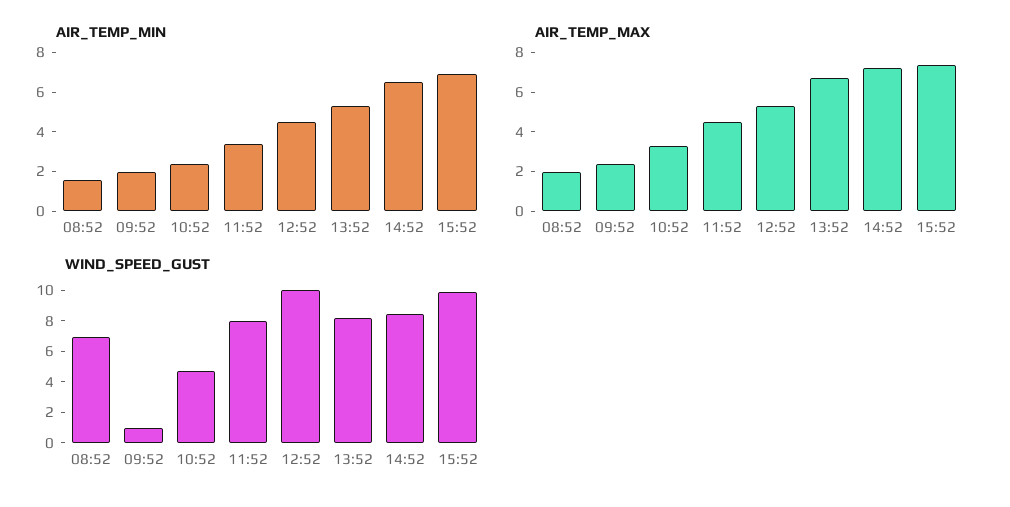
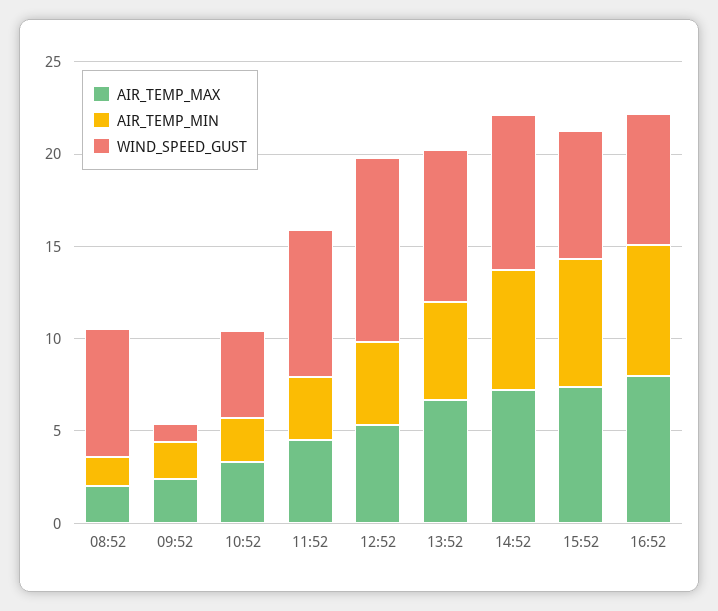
WIND_SPEED_GUST, 15:52: 10 -> 7
AIR_TEMP_MAX, 16:52: none -> 8
AIR_TEMP_MIN, 16:52: none -> 7
WIND_SPEED_GUST, 16:52: none -> 7

